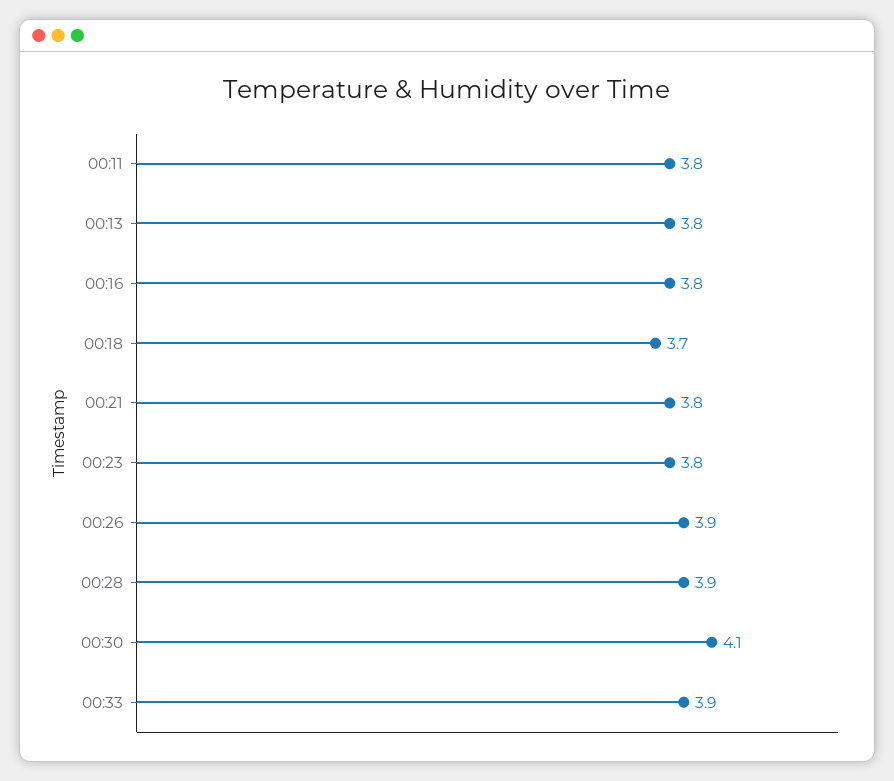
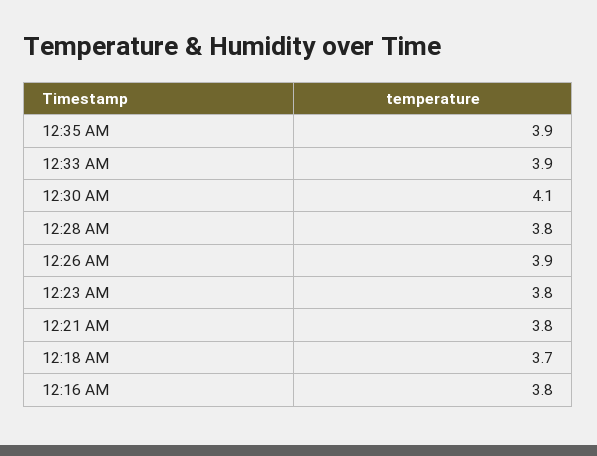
00:11: 3.8 -> none
00:13: 3.8 -> none
00:28: 3.9 -> 3.8
12:35 AM: none -> 3.9

